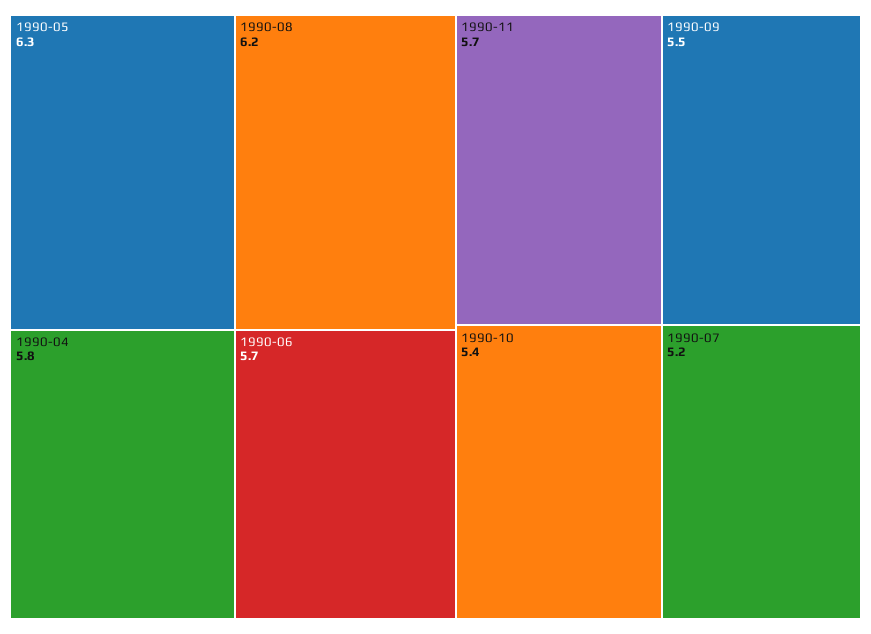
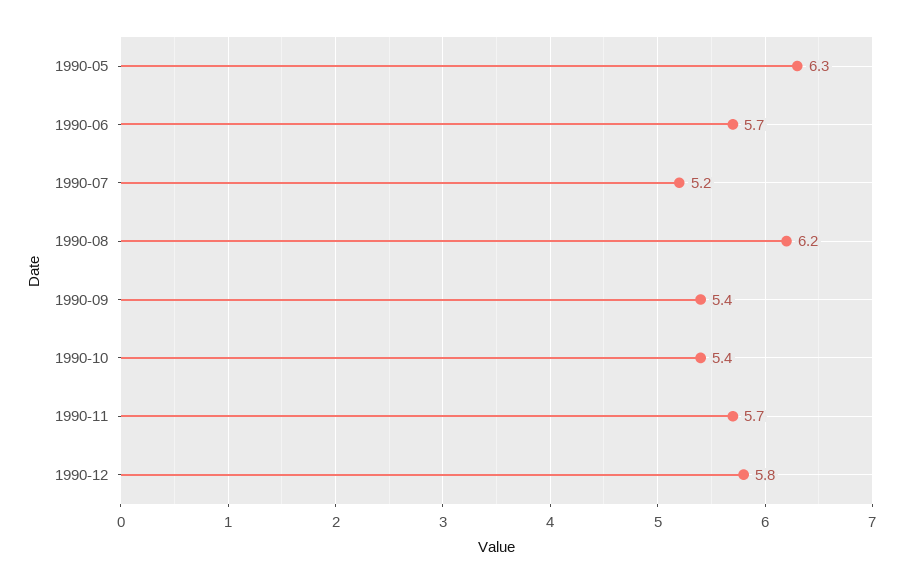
1990-04: 5.8 -> none
1990-09: 5.5 -> 5.4
1990-12: none -> 5.8

